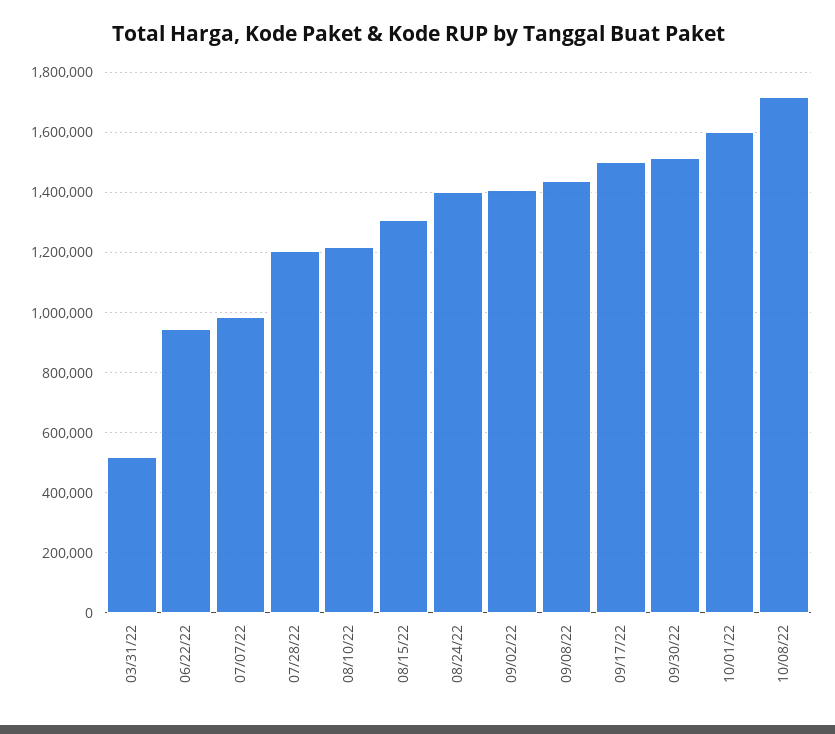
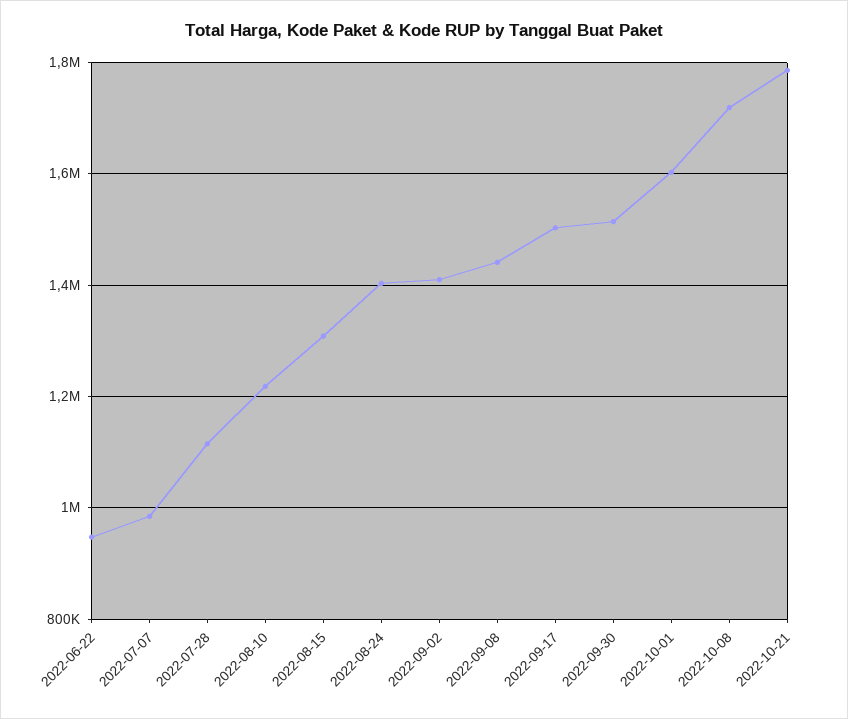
03/31/22: 520000 -> none
07/28/22: 1200000 -> 1120000
2022-10-21: none -> 1780000

